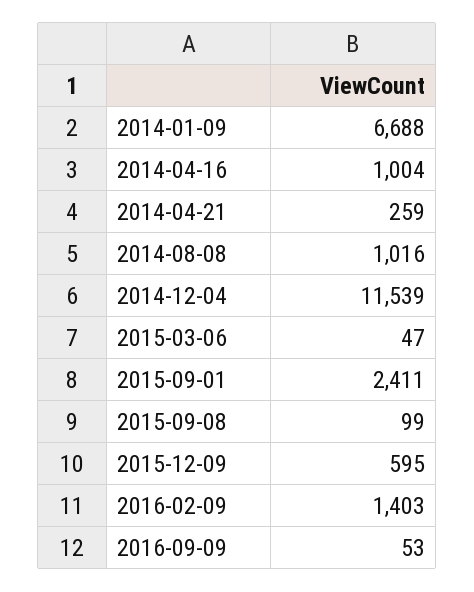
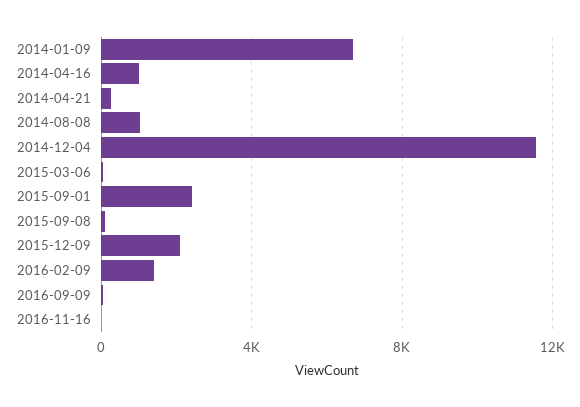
2015-12-09: 595 -> 2000
2016-11-16: none -> 0

